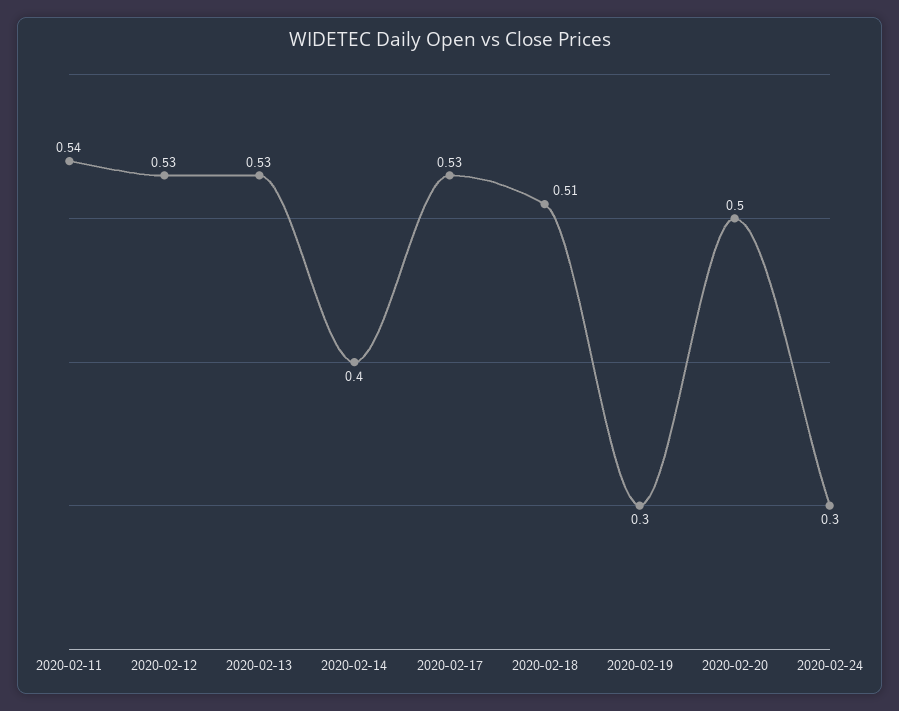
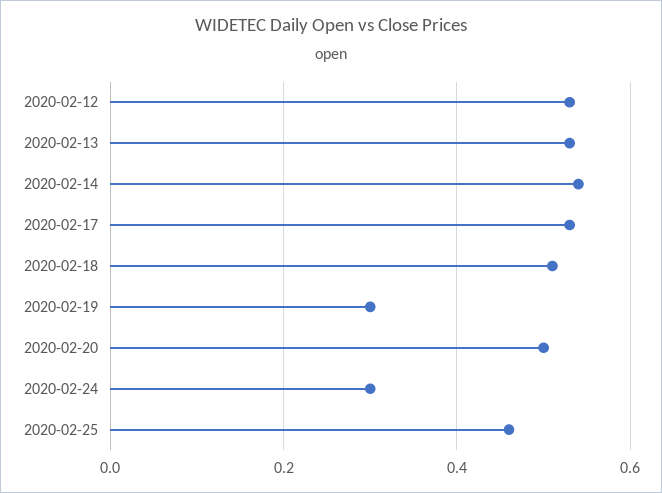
2020-02-11: 0.54 -> none
2020-02-14: 0.4 -> 0.55
2020-02-25: none -> 0.45

